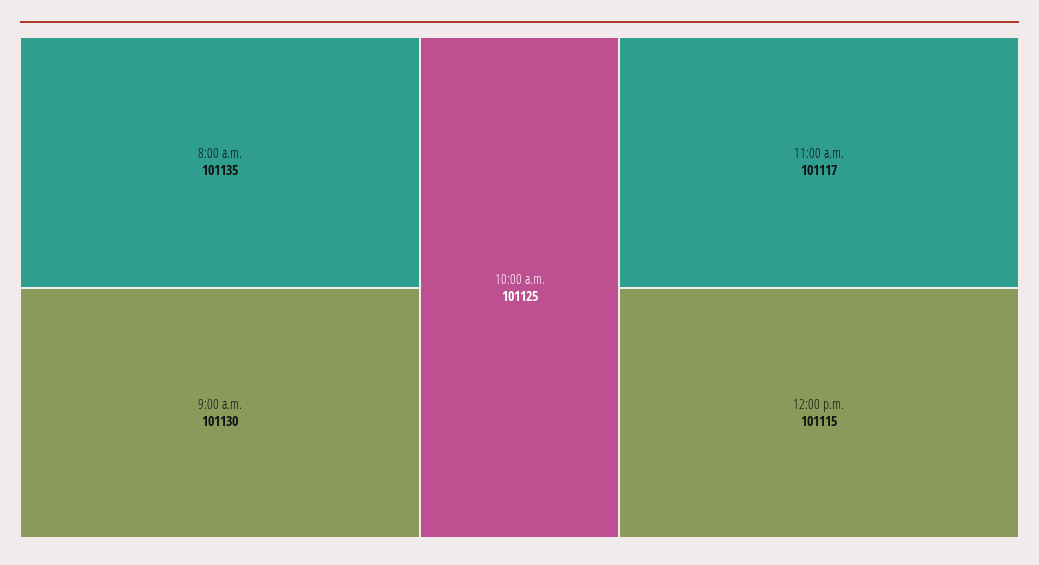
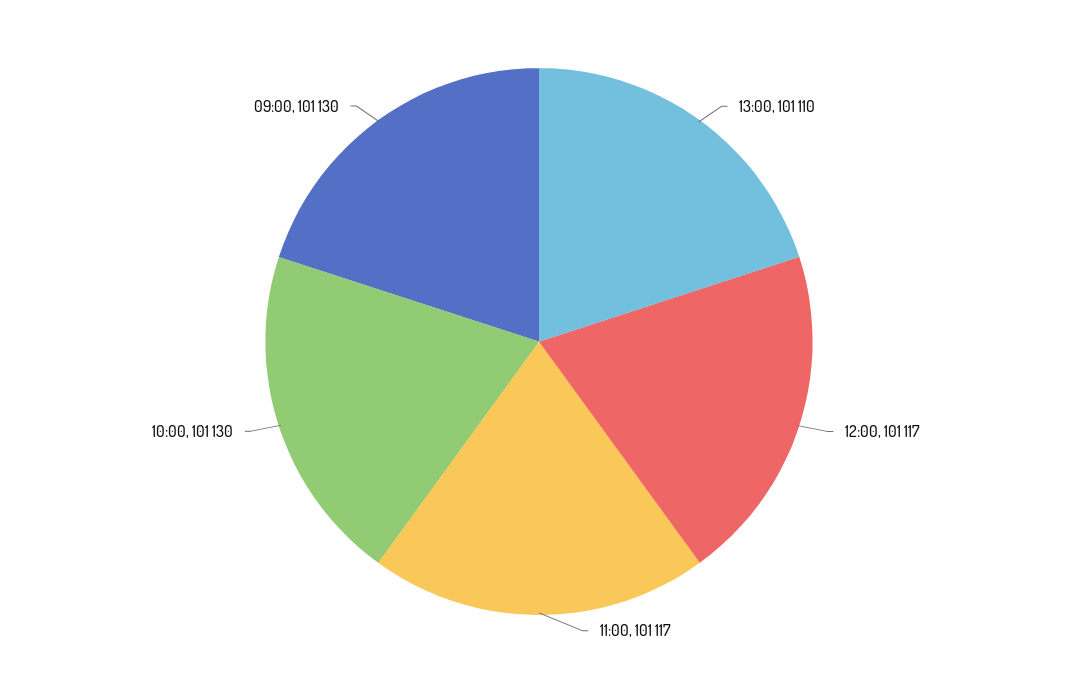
8:00 a.m.: 101135 -> none
10:00 a.m.: 101125 -> 101130
12:00 p.m.: 101115 -> 101117
13:00: none -> 101110

